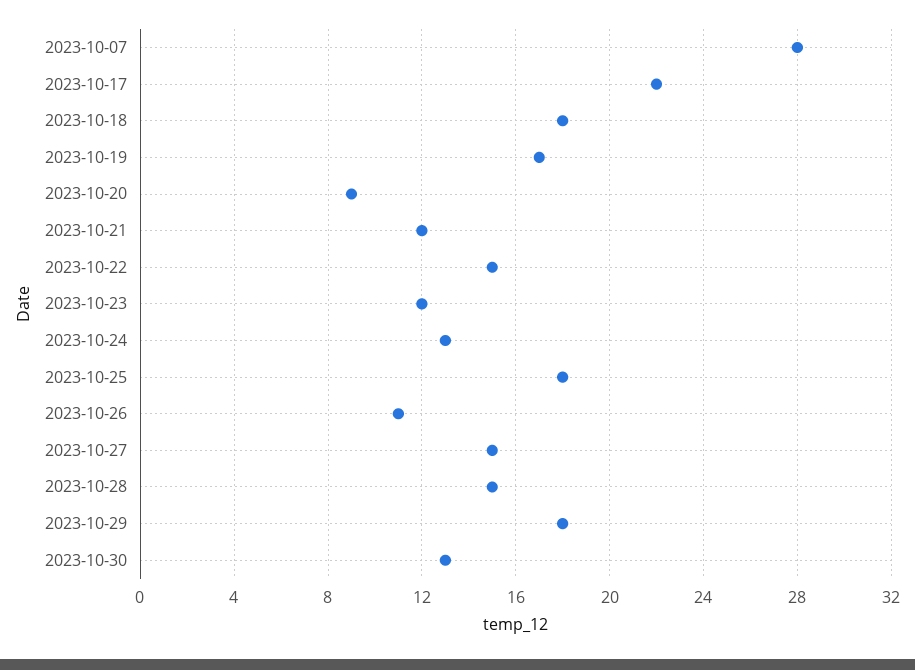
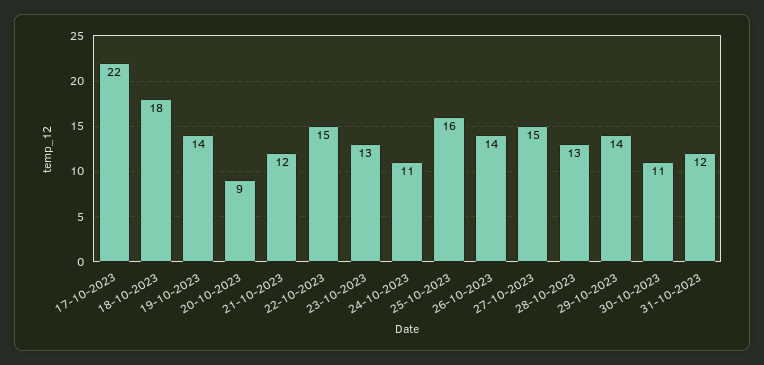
2023-10-07: 28 -> none
2023-10-19: 17 -> 14
2023-10-23: 12 -> 13
2023-10-24: 13 -> 11
2023-10-25: 18 -> 16
2023-10-26: 11 -> 14
2023-10-28: 15 -> 13
2023-10-29: 18 -> 14
2023-10-30: 13 -> 11
31-10-2023: none -> 12

